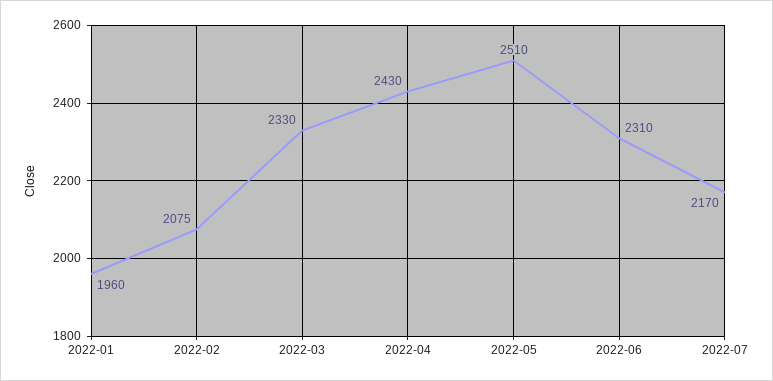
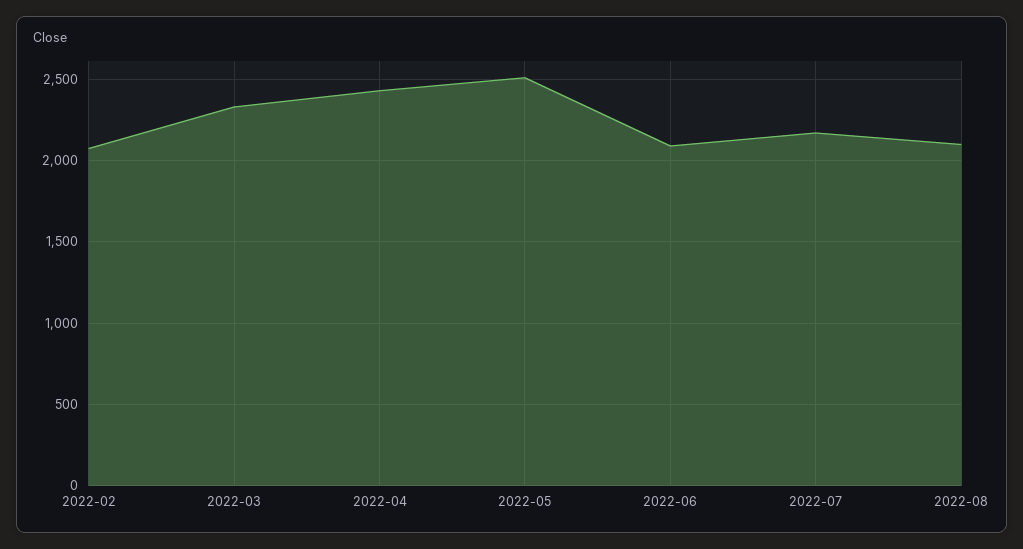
2022-01: 1960 -> none
2022-06: 2310 -> 2100
2022-08: none -> 2100

